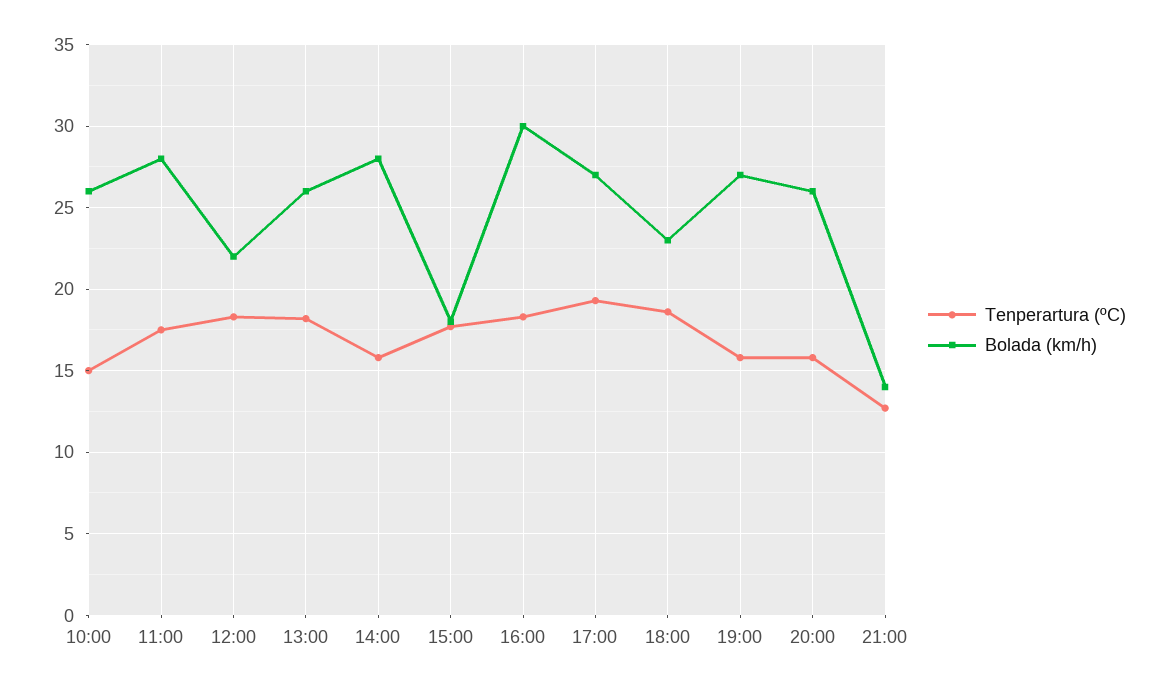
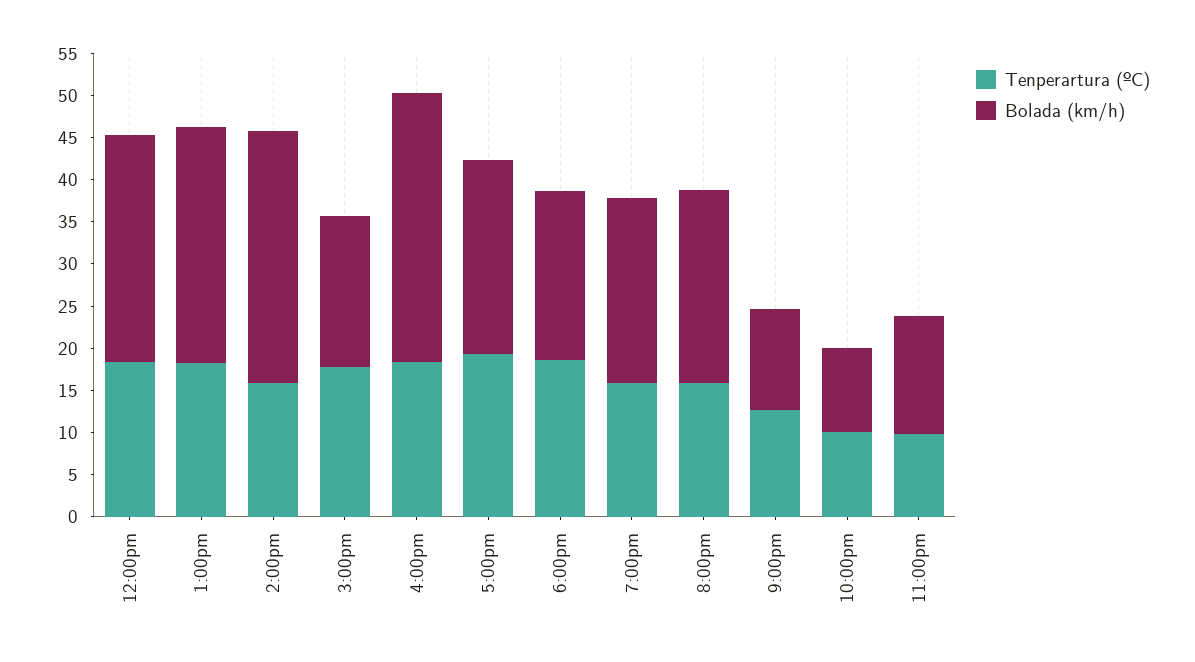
Tenperartura (ºC), 10:00: 15 -> none
Bolada (km/h), 10:00: 26 -> none
Tenperartura (ºC), 11:00: 17.5 -> none
Bolada (km/h), 11:00: 28 -> none
Bolada (km/h), 12:00: 22 -> 27
Bolada (km/h), 13:00: 26 -> 28
Bolada (km/h), 14:00: 28 -> 30
Bolada (km/h), 16:00: 30 -> 32
Bolada (km/h), 17:00: 27 -> 23
Bolada (km/h), 18:00: 23 -> 20
Bolada (km/h), 19:00: 27 -> 22
Bolada (km/h), 20:00: 26 -> 23
Bolada (km/h), 21:00: 14 -> 12
Tenperartura (ºC), 10:00pm: none -> 10
Bolada (km/h), 10:00pm: none -> 10
Tenperartura (ºC), 11:00pm: none -> 10
Bolada (km/h), 11:00pm: none -> 14

